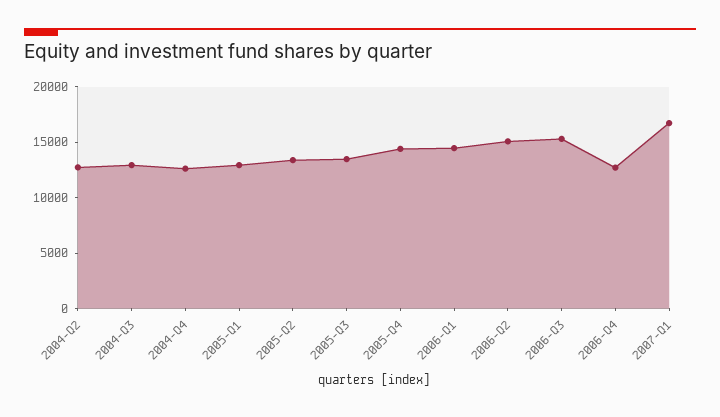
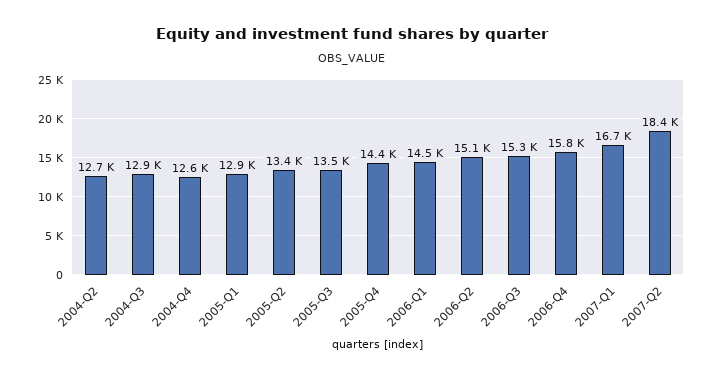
2006-Q4: 13000 -> 15800
2007-Q2: none -> 18400

